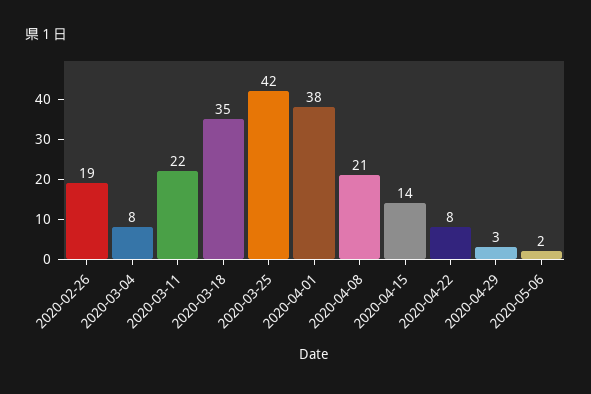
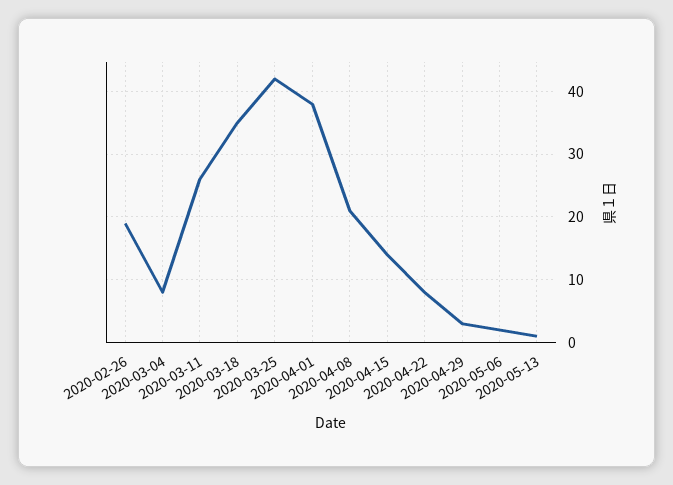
2020-03-11: 22 -> 26
2020-05-13: none -> 1

